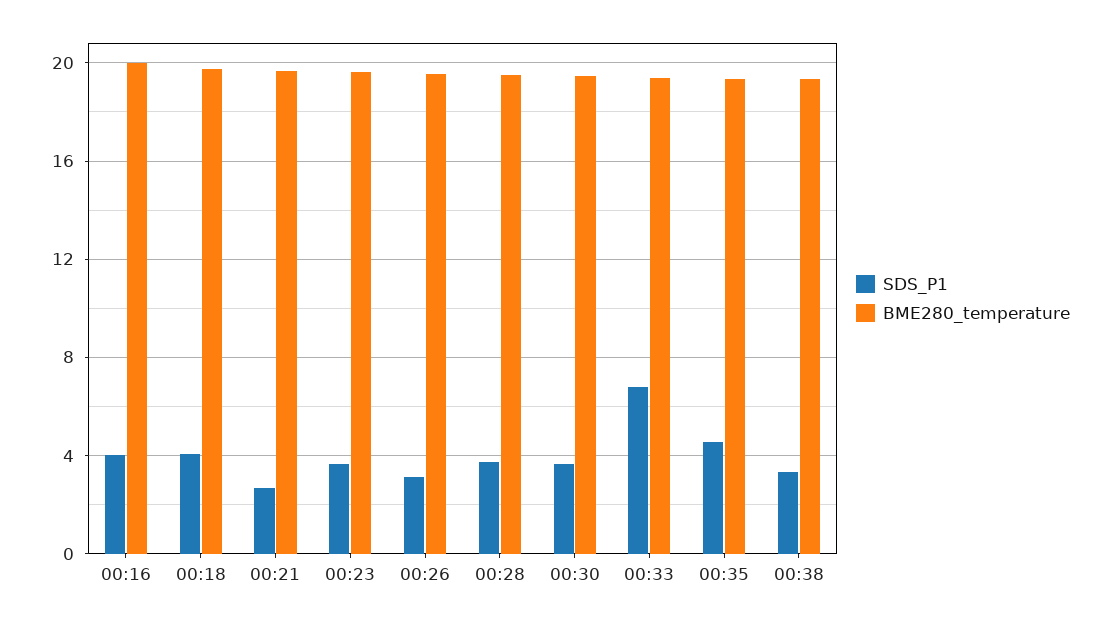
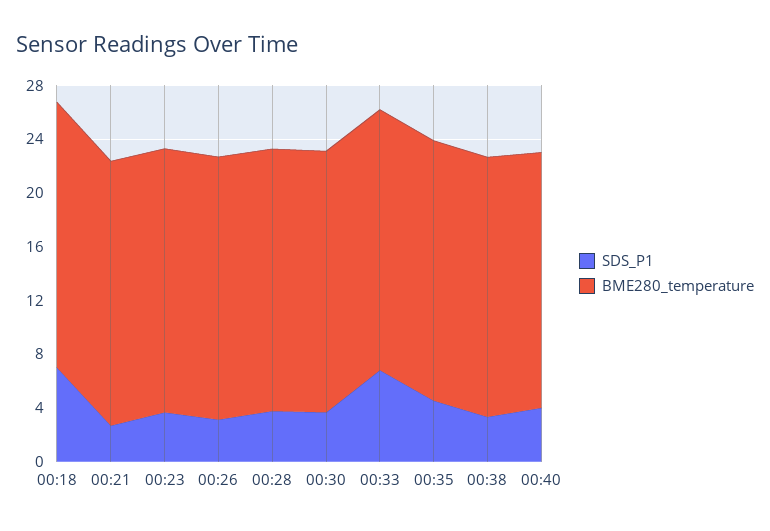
SDS_P1, 00:16: 4 -> none
BME280_temperature, 00:16: 20 -> none
SDS_P1, 00:18: 4 -> 7
SDS_P1, 00:40: none -> 4
BME280_temperature, 00:40: none -> 19

